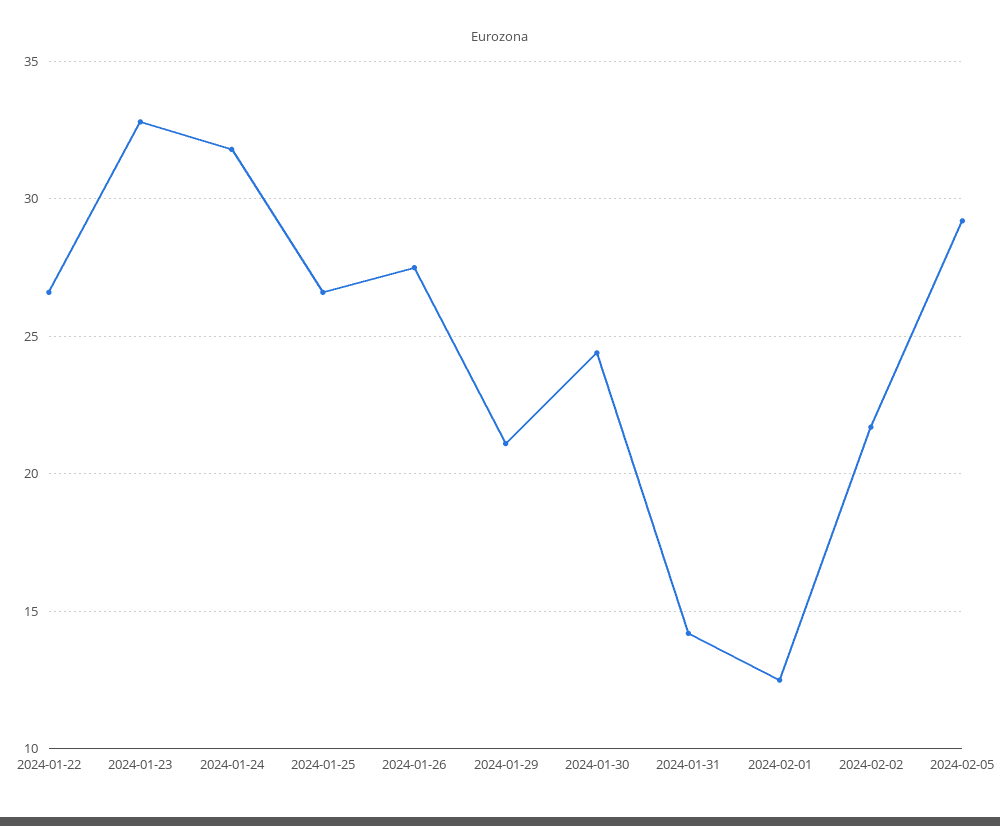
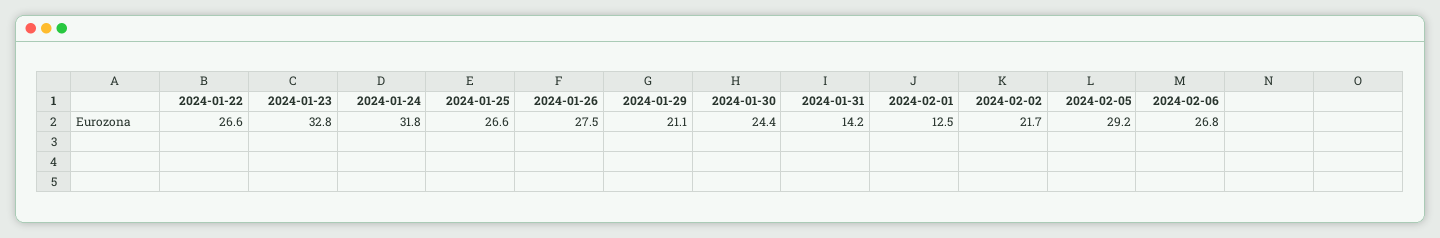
2024-02-06: none -> 26.8

